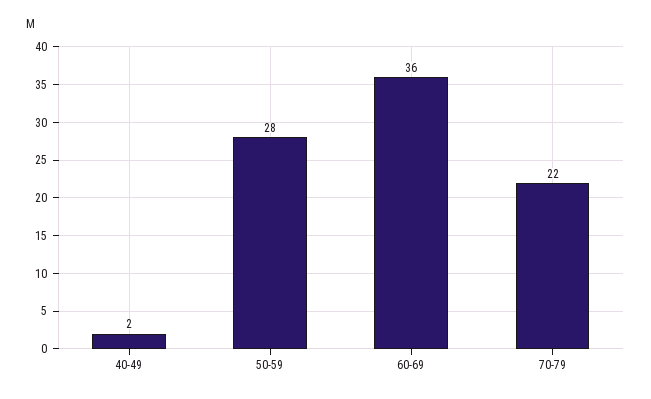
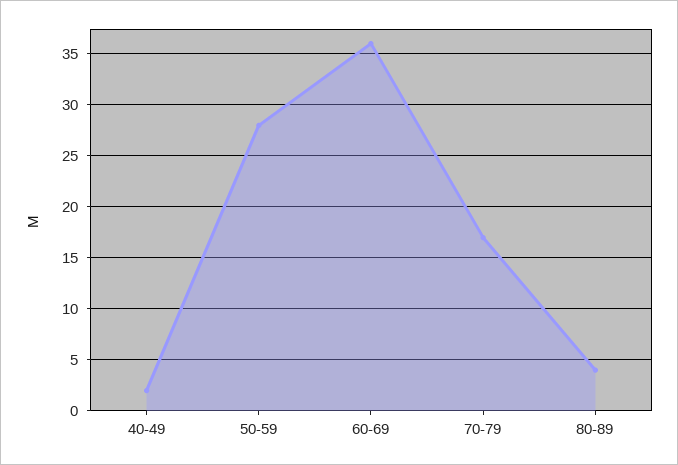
70-79: 22 -> 17
80-89: none -> 4

